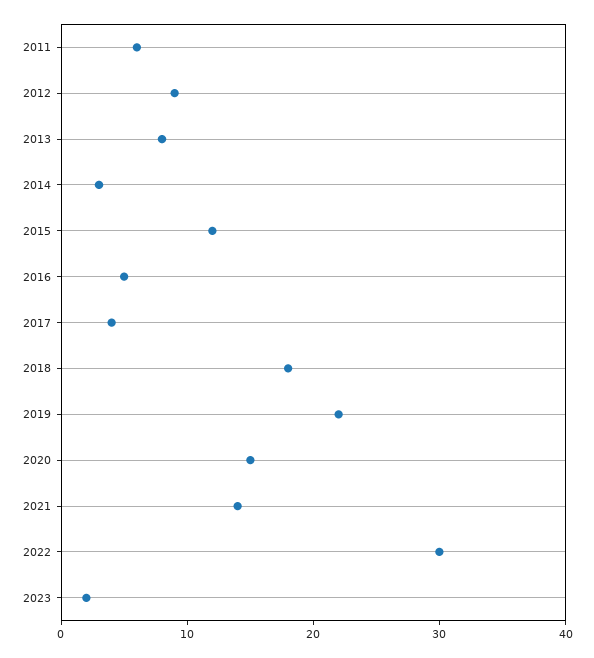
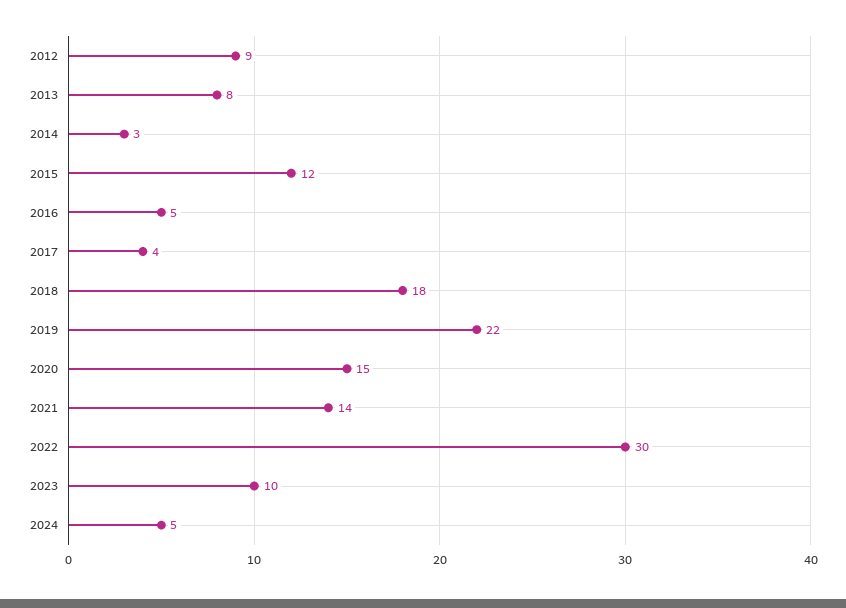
2011: 6 -> none
2023: 2 -> 10
2024: none -> 5

